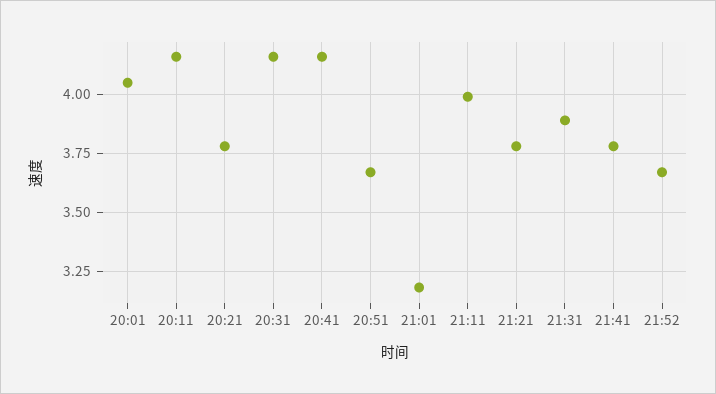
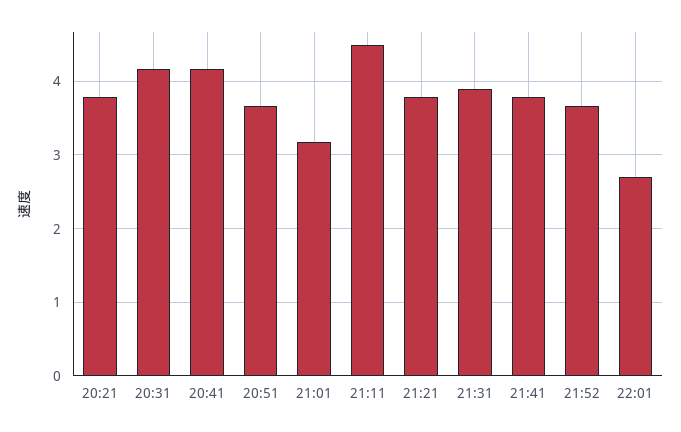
20:01: 4.05 -> none
20:11: 4.15 -> none
21:11: 4 -> 4.5
22:01: none -> 2.7

